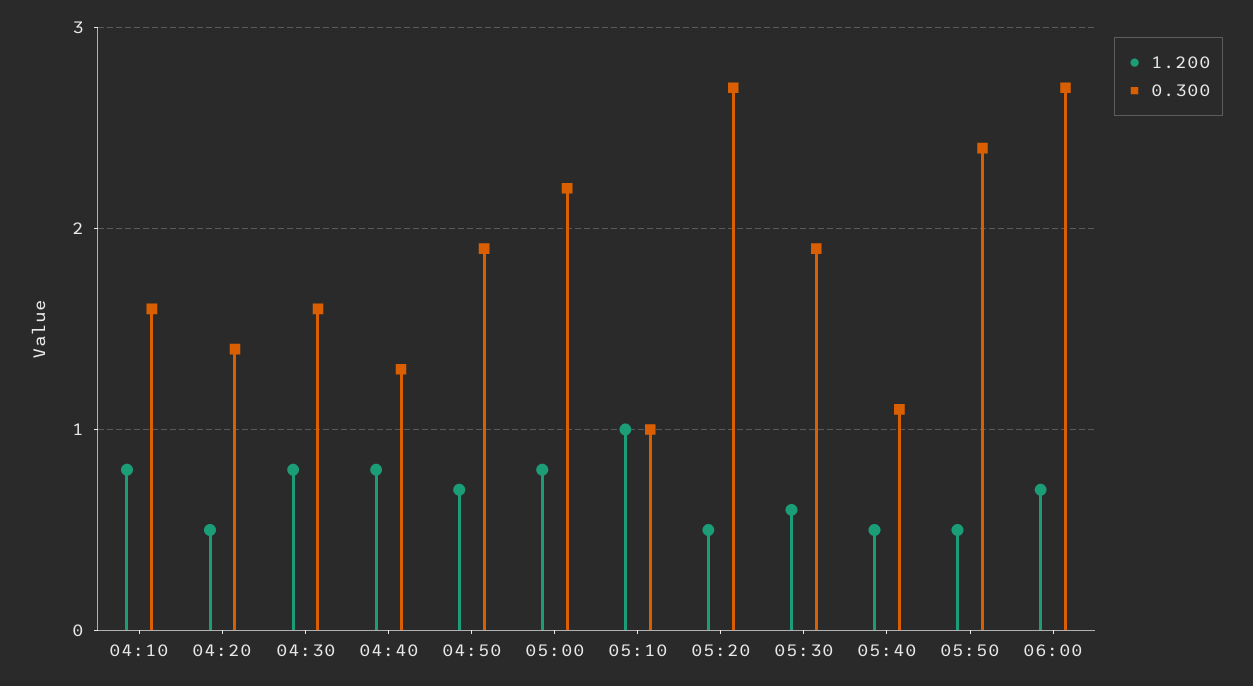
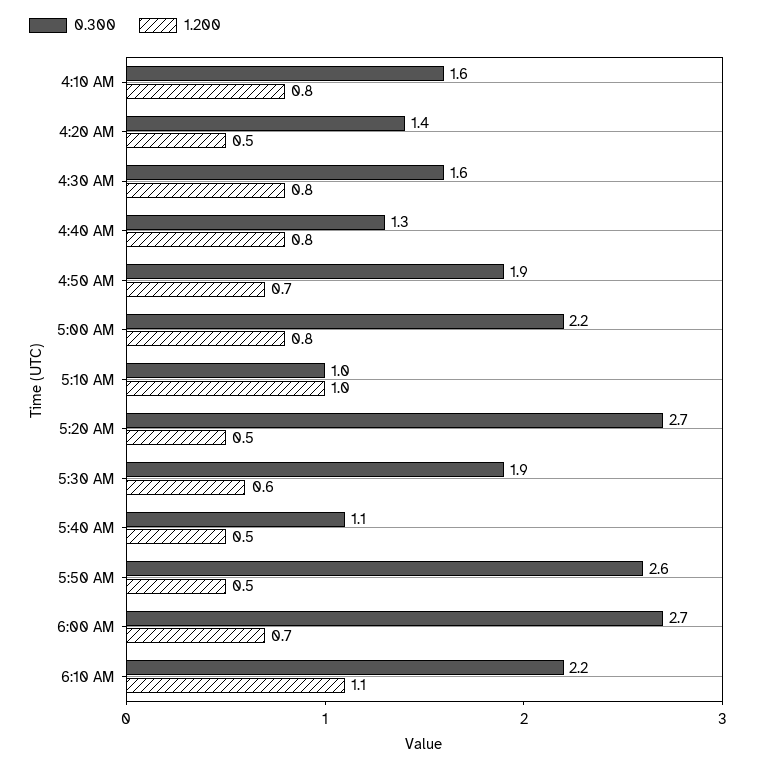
0.300, 05:50: 2.4 -> 2.6
0.300, 6:10 AM: none -> 2.2
1.200, 6:10 AM: none -> 1.1

